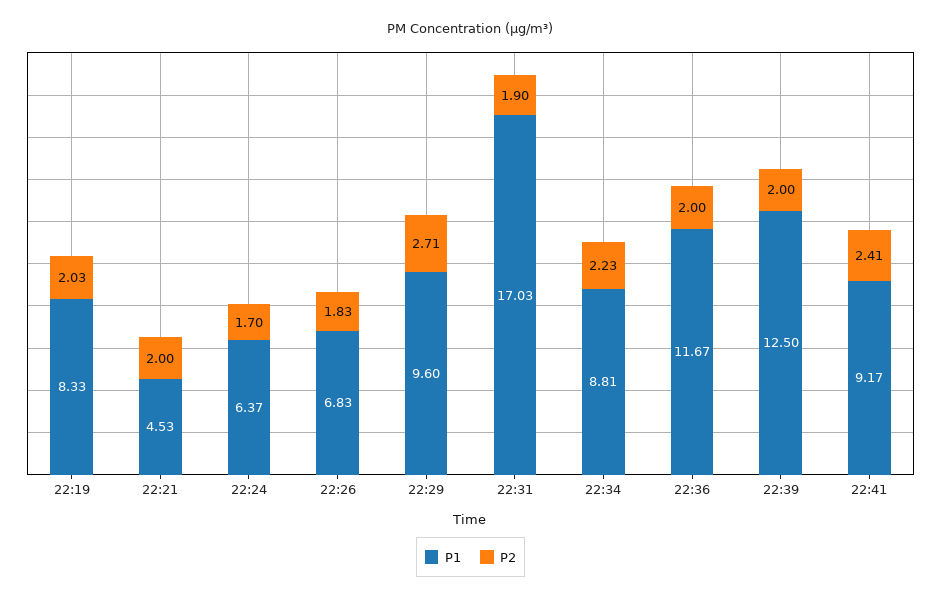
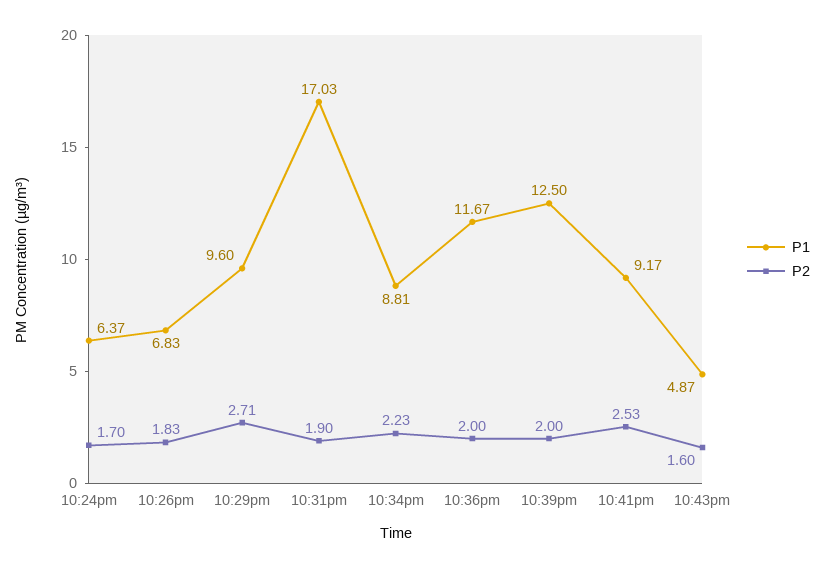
P1, 22:19: 8.33 -> none
P2, 22:19: 2.03 -> none
P1, 22:21: 4.53 -> none
P2, 22:21: 2 -> none
P2, 22:41: 2.41 -> 2.53
P1, 10:43pm: none -> 4.87
P2, 10:43pm: none -> 1.6

